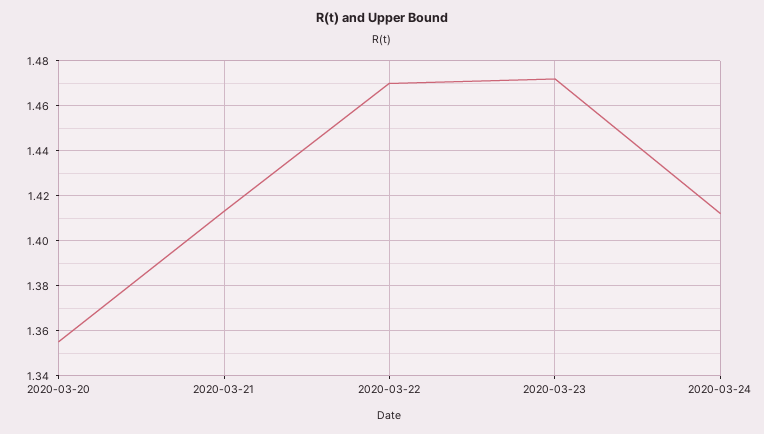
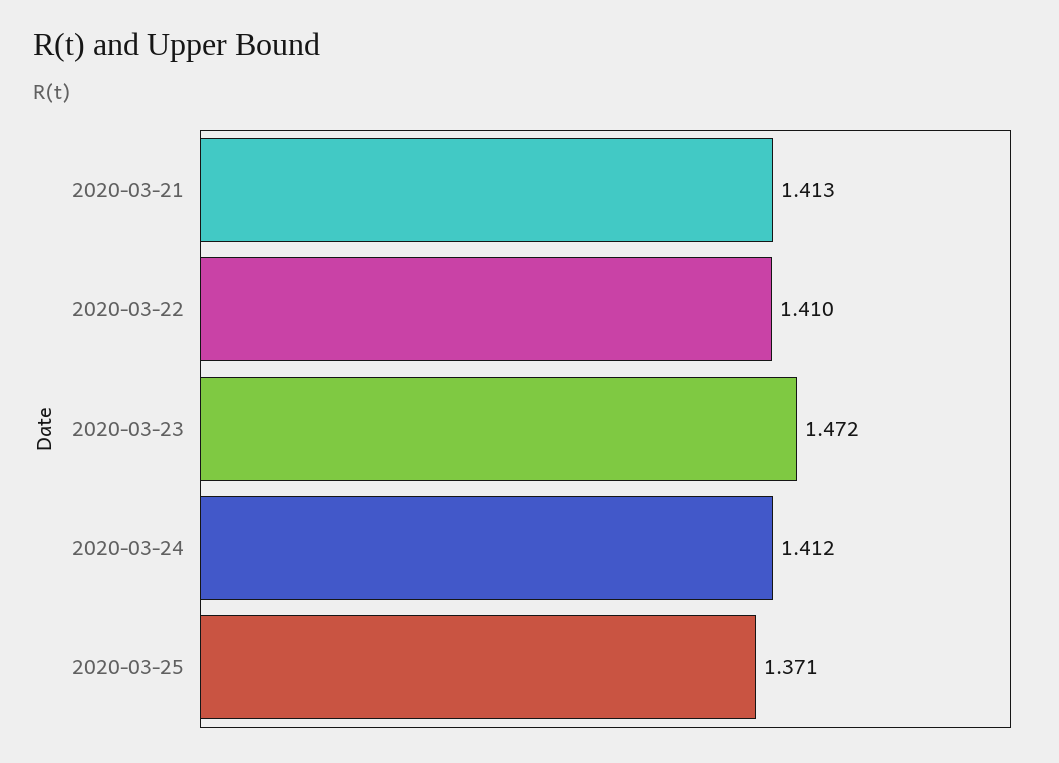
2020-03-20: 1.355 -> none
2020-03-22: 1.47 -> 1.41
2020-03-25: none -> 1.371

